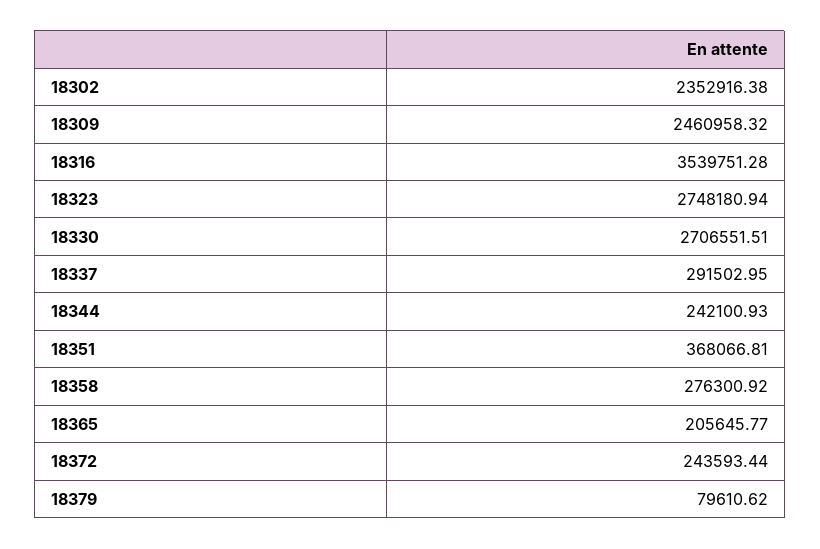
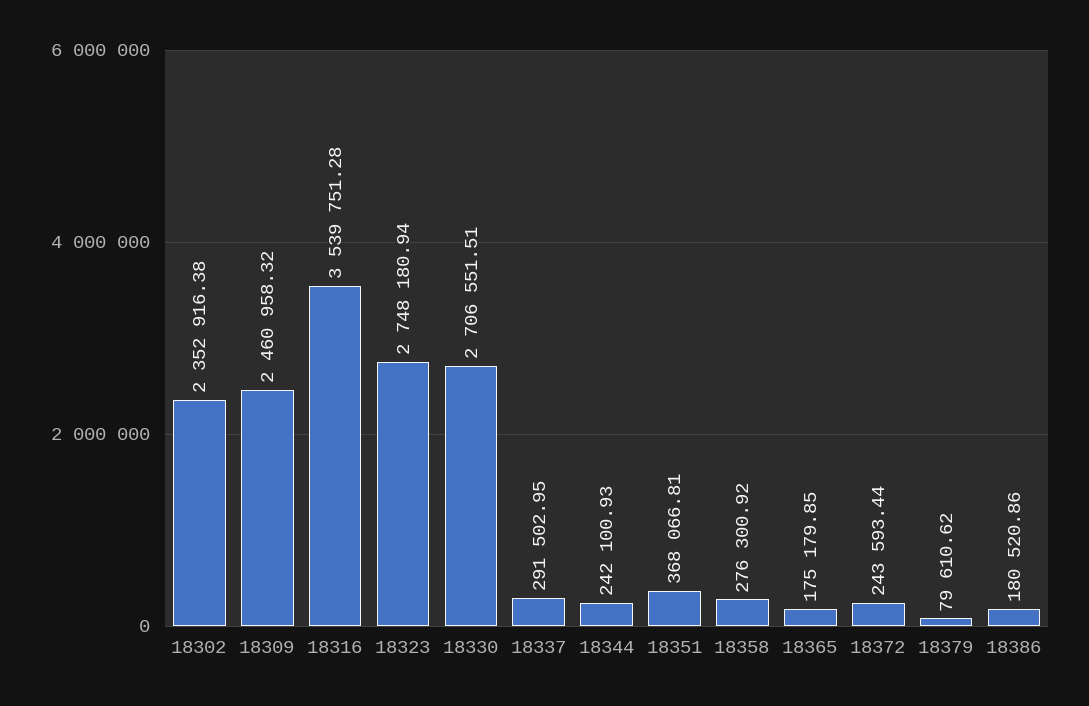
18365: 205645.77 -> 175179.85
18386: none -> 180520.86

